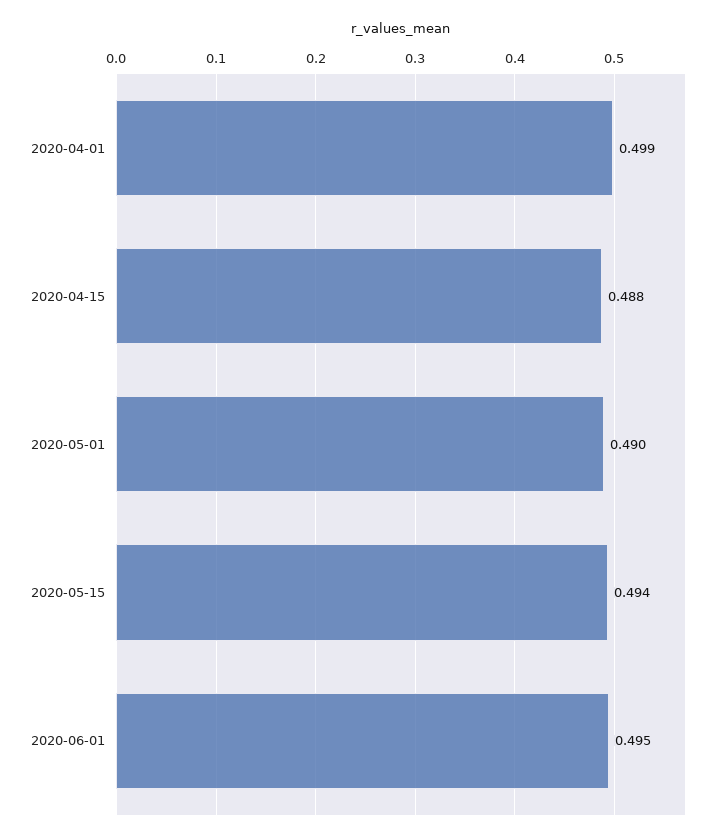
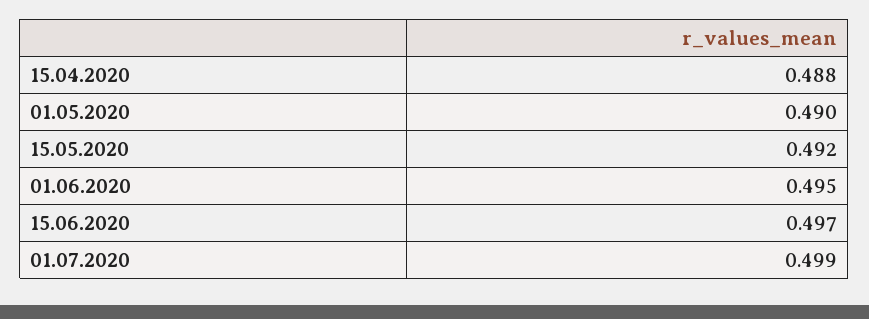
2020-04-01: 0.499 -> none
2020-05-15: 0.494 -> 0.492
15.06.2020: none -> 0.497
01.07.2020: none -> 0.499

